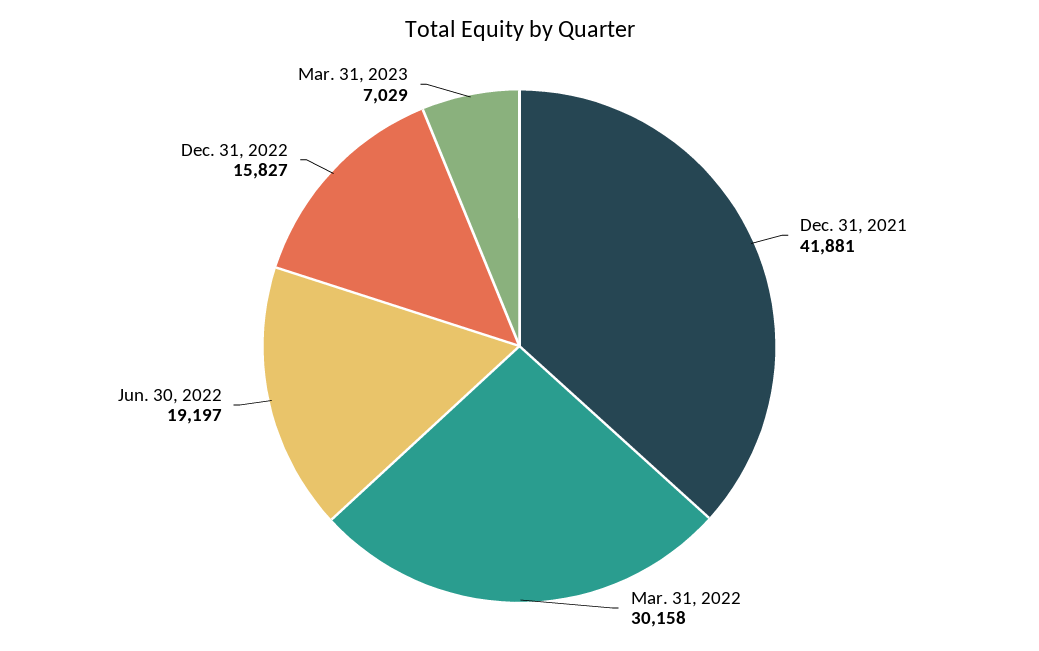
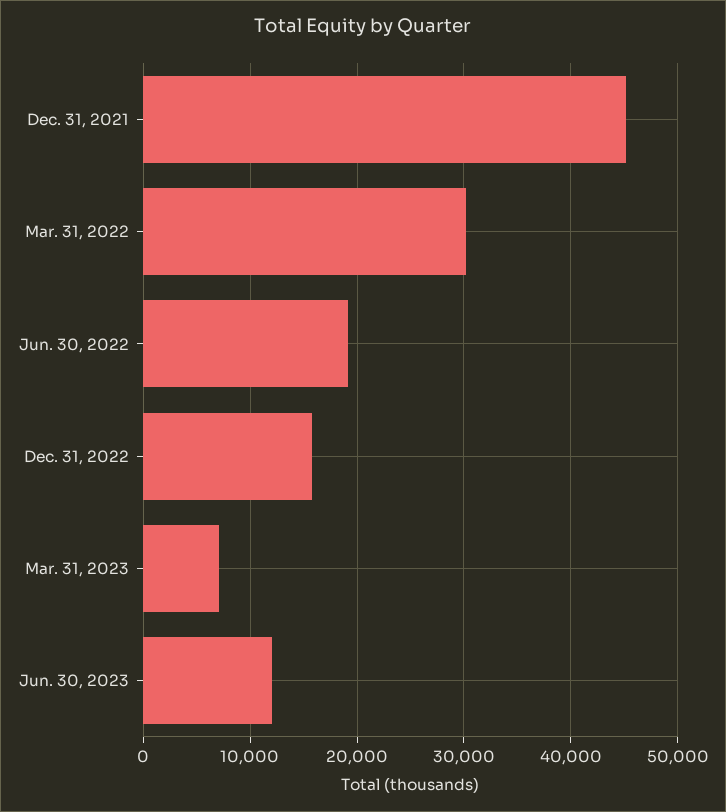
Dec. 31, 2021: 41881 -> 45000
Jun. 30, 2023: none -> 12000

